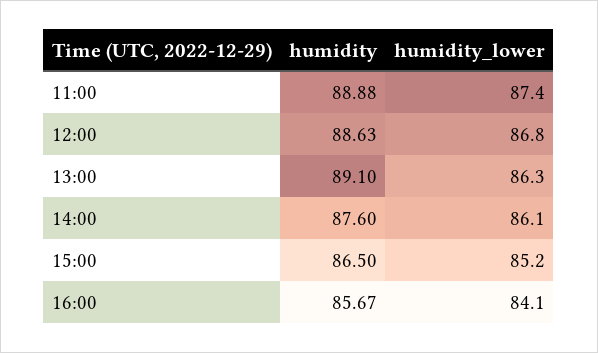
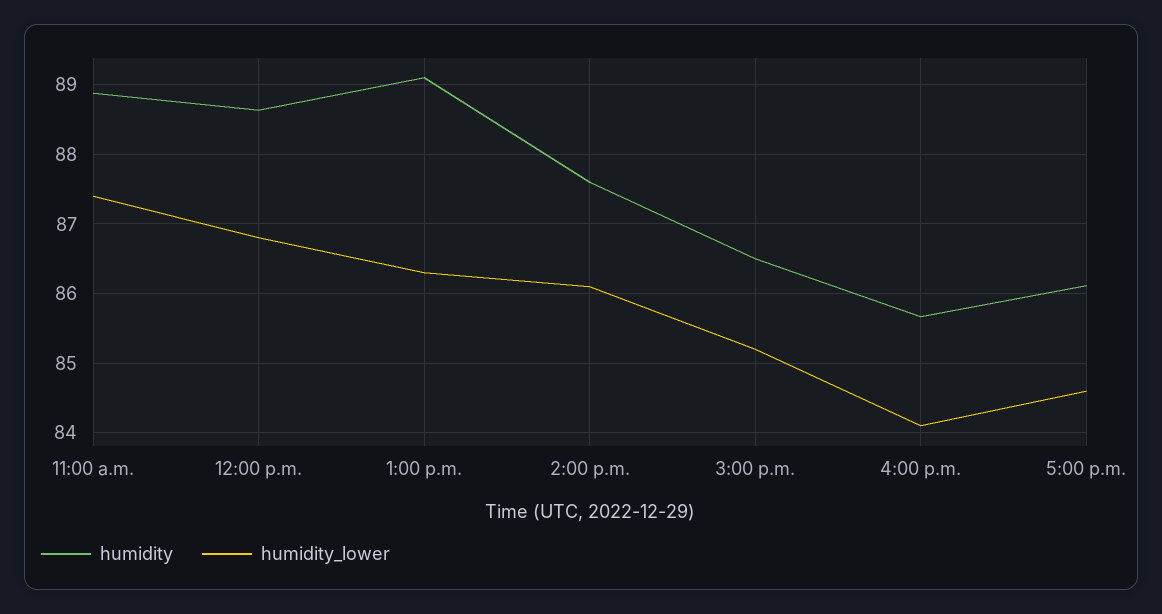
humidity, 5:00 p.m.: none -> 86.1
humidity_lower, 5:00 p.m.: none -> 84.6

